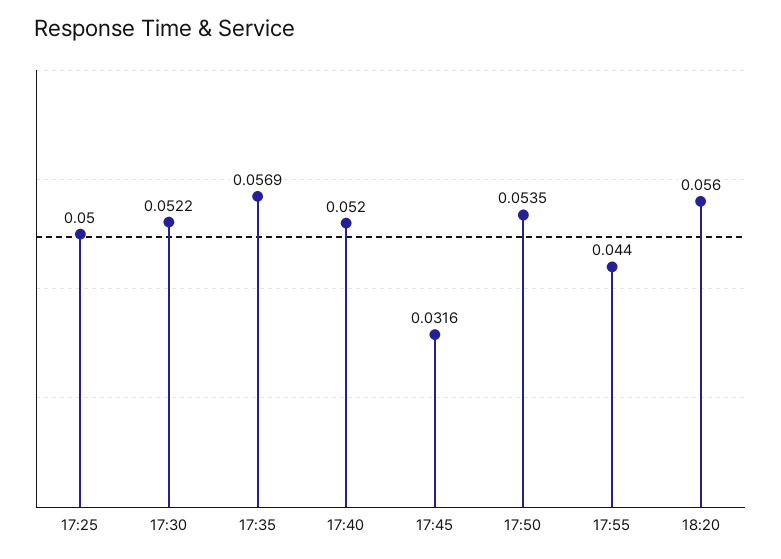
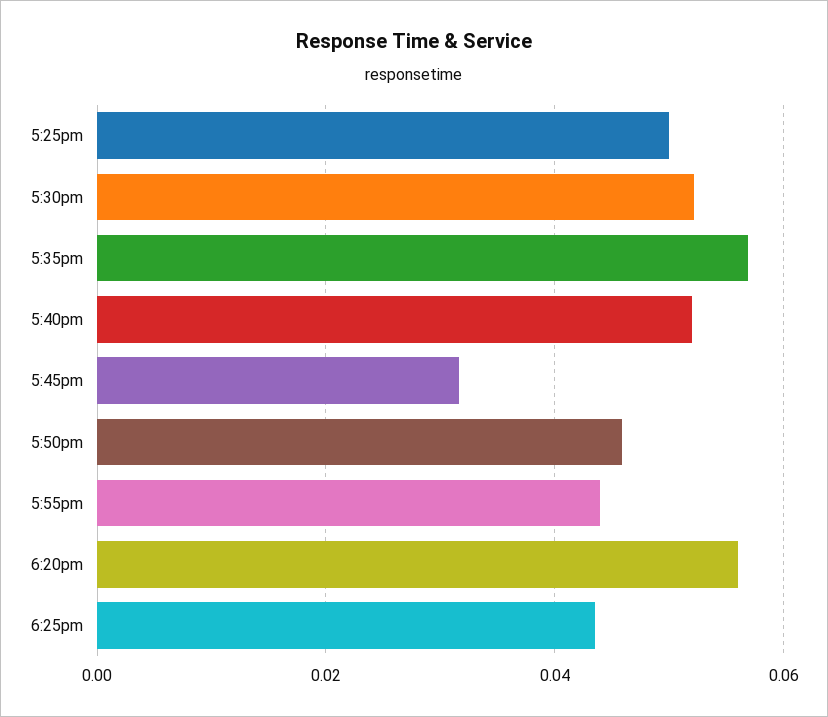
17:50: 0.0535 -> 0.046
6:25pm: none -> 0.044

